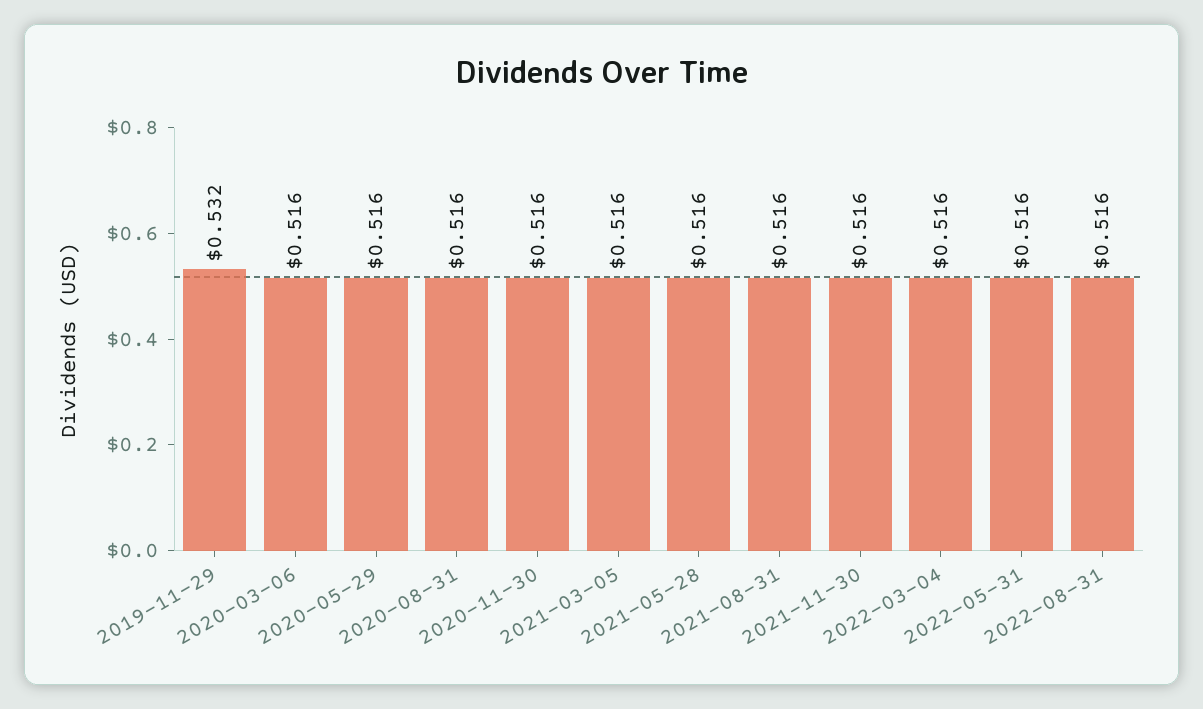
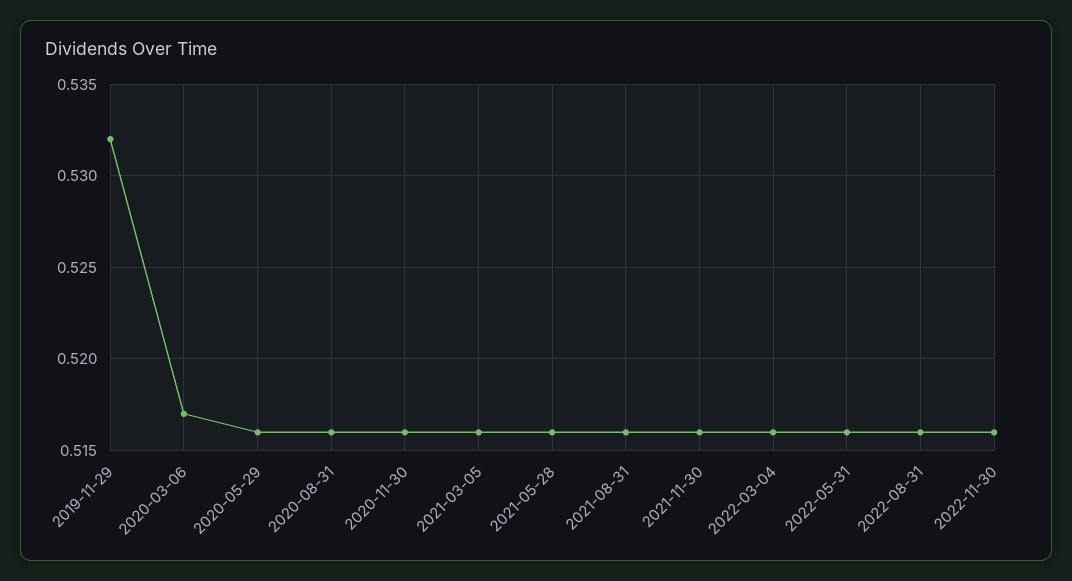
2020-03-06: 0.516 -> 0.517
2022-11-30: none -> 0.516

